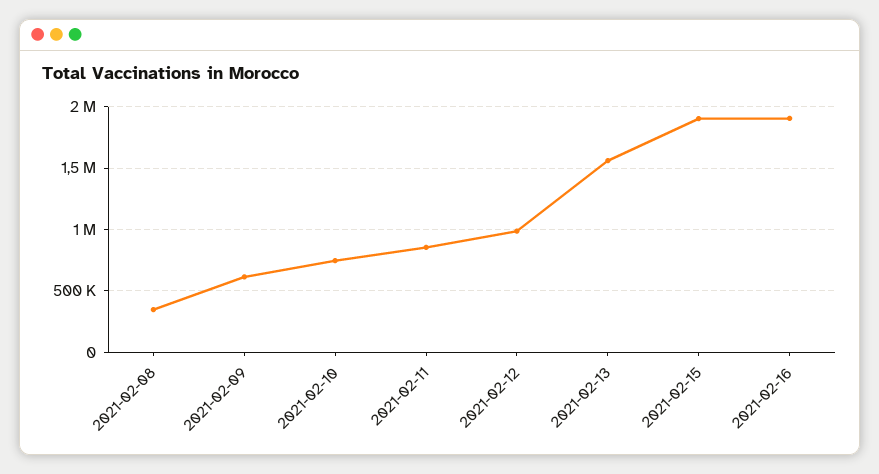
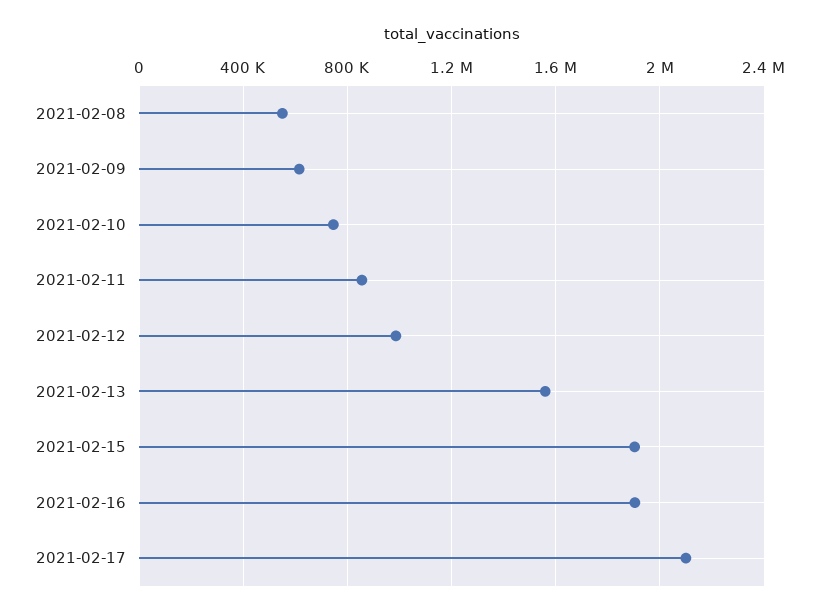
2021-02-08: 350000 -> 550000
2021-02-17: none -> 2100000

